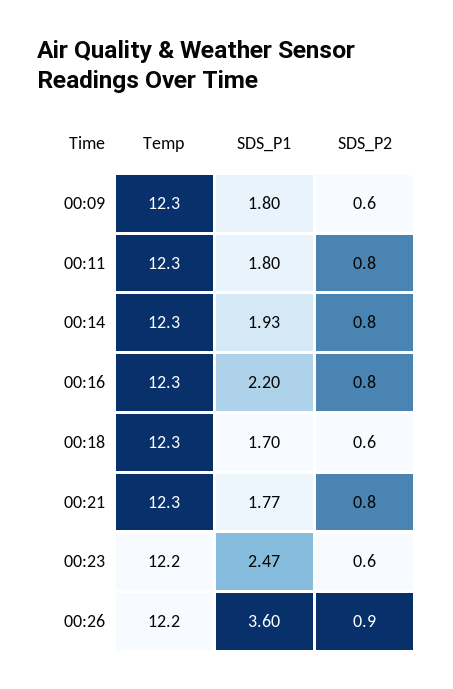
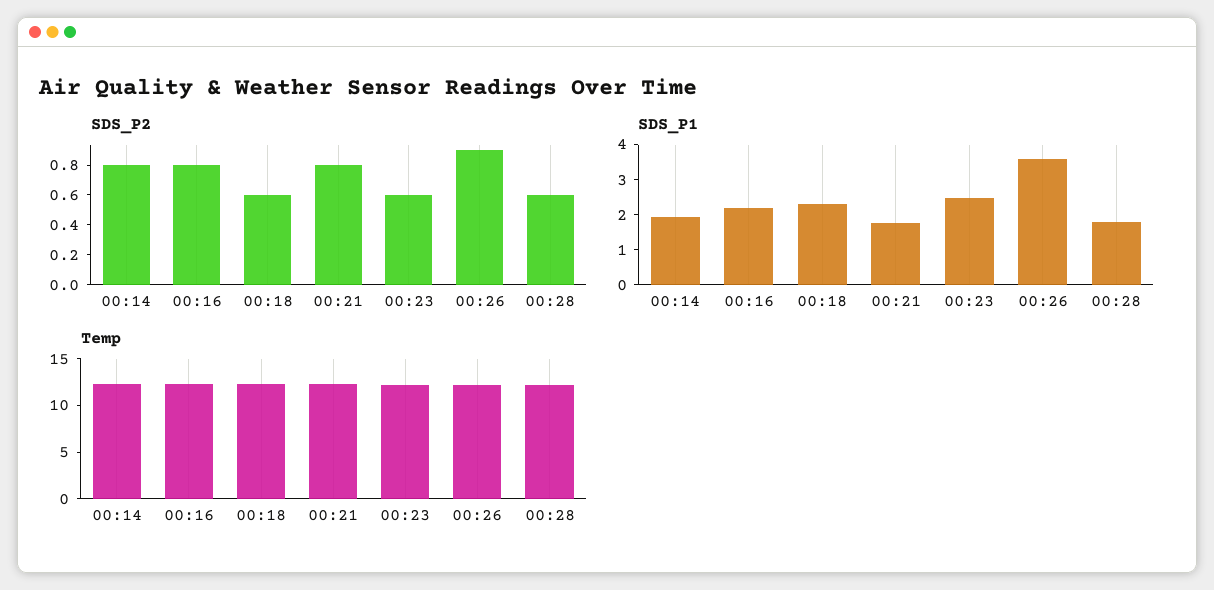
Temp, 00:09: 12.3 -> none
SDS_P1, 00:09: 1.8 -> none
SDS_P2, 00:09: 0.6 -> none
Temp, 00:11: 12.3 -> none
SDS_P1, 00:11: 1.8 -> none
SDS_P2, 00:11: 0.8 -> none
SDS_P1, 00:18: 1.7 -> 2.25
SDS_P2, 00:28: none -> 0.6
SDS_P1, 00:28: none -> 1.75
Temp, 00:28: none -> 12

